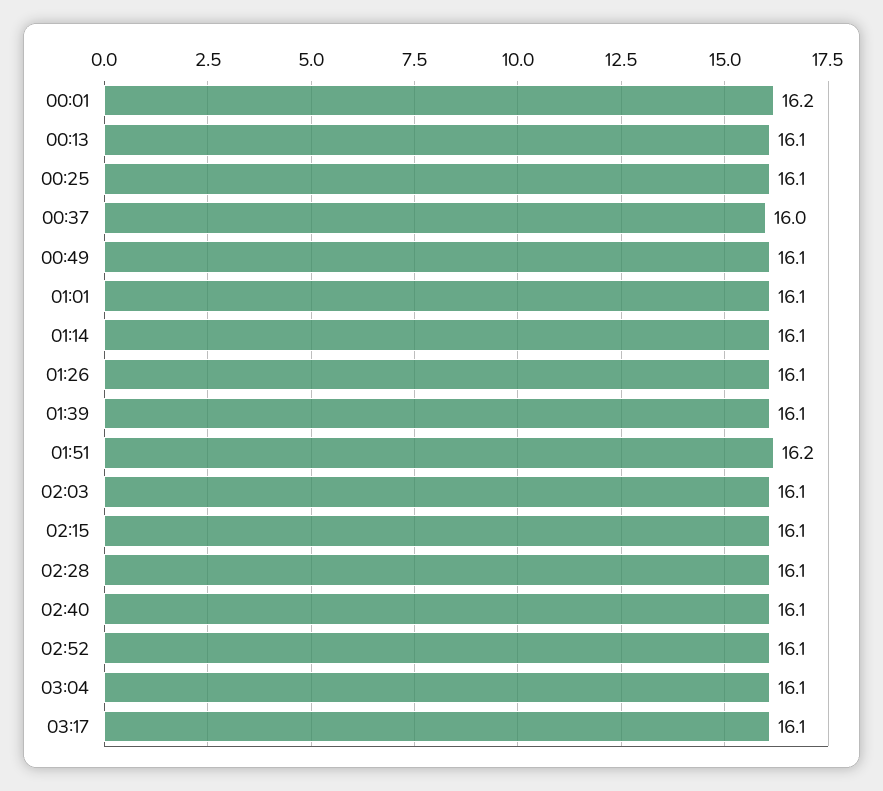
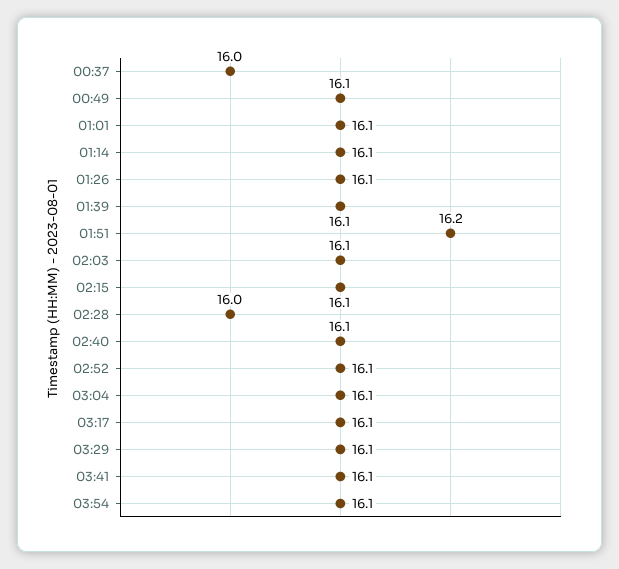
00:01: 16.2 -> none
00:13: 16.1 -> none
00:25: 16.1 -> none
02:28: 16.1 -> 16
03:29: none -> 16.1
03:41: none -> 16.1
03:54: none -> 16.1

